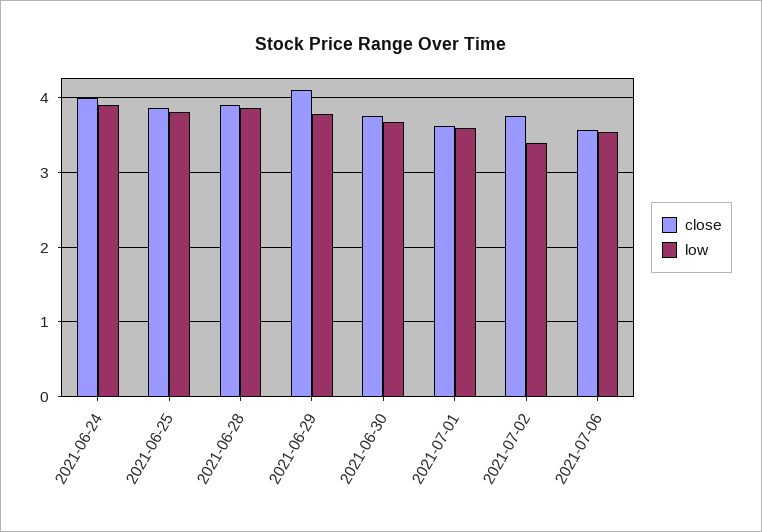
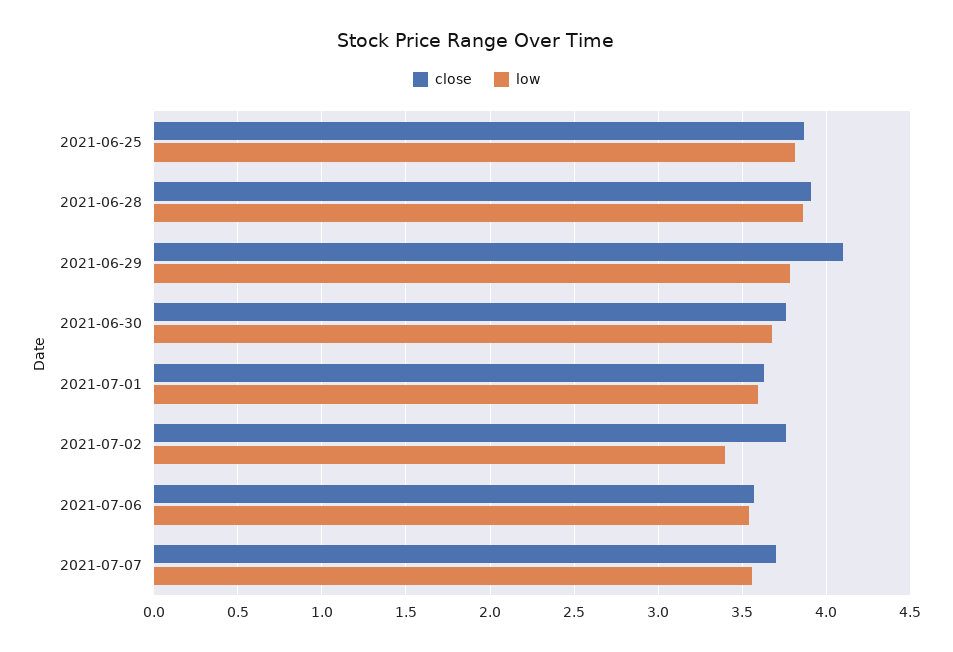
close, 2021-06-24: 4 -> none
low, 2021-06-24: 3.9 -> none
close, 2021-07-07: none -> 3.7
low, 2021-07-07: none -> 3.55

